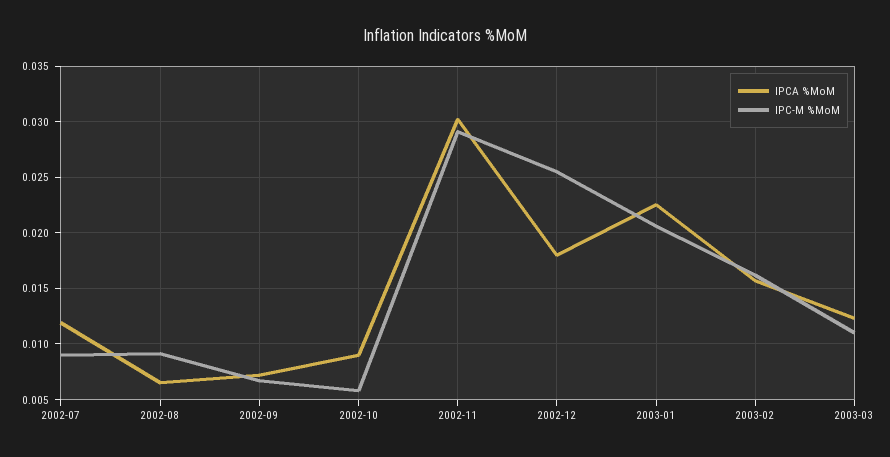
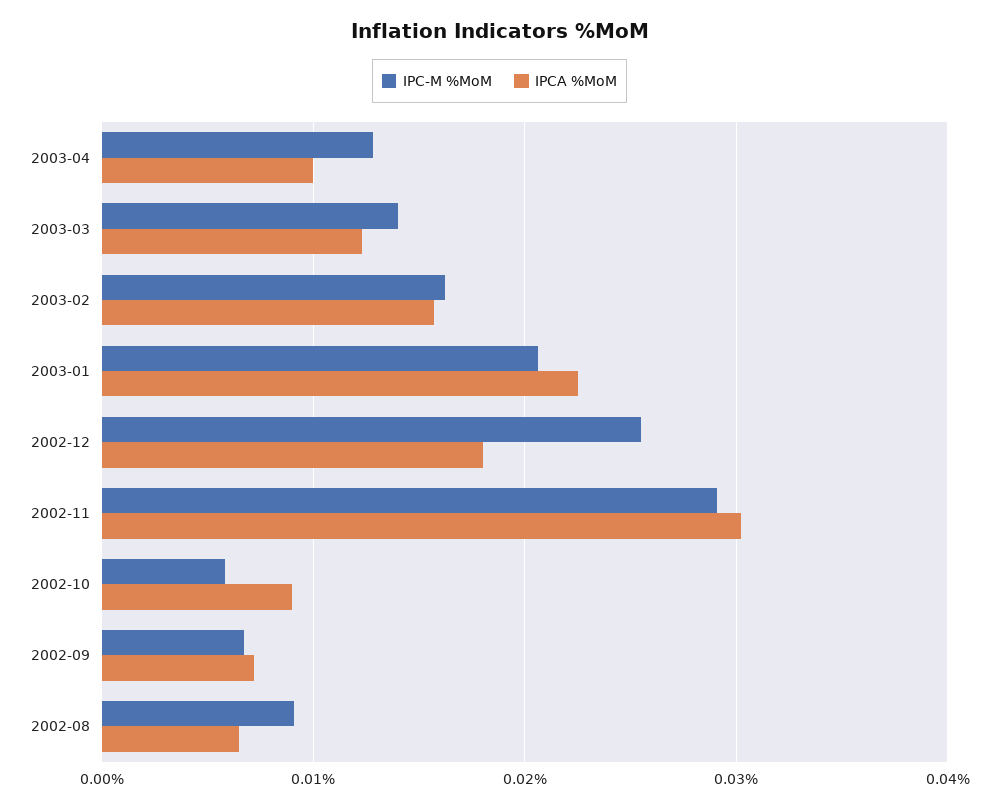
IPCA %MoM, 2002-07: 0.012 -> none
IPC-M %MoM, 2002-07: 0.009 -> none
IPC-M %MoM, 2003-03: 0.011 -> 0.014
IPC-M %MoM, 2003-04: none -> 0.013
IPCA %MoM, 2003-04: none -> 0.01

